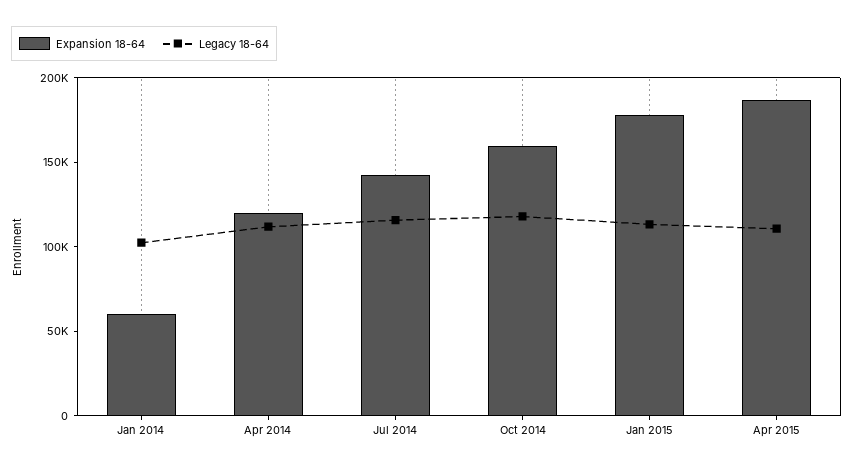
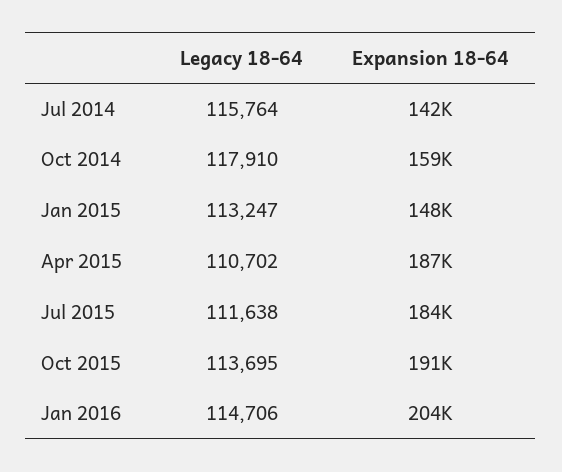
Expansion 18-64, Jan 2014: 60000 -> none
Legacy 18-64, Jan 2014: 100000 -> none
Expansion 18-64, Apr 2014: 120000 -> none
Legacy 18-64, Apr 2014: 110000 -> none
Expansion 18-64, Jan 2015: 180000 -> 148000
Legacy 18-64, Jul 2015: none -> 111638
Expansion 18-64, Jul 2015: none -> 184000
Legacy 18-64, Oct 2015: none -> 113695
Expansion 18-64, Oct 2015: none -> 191000
Legacy 18-64, Jan 2016: none -> 114706
Expansion 18-64, Jan 2016: none -> 204000

